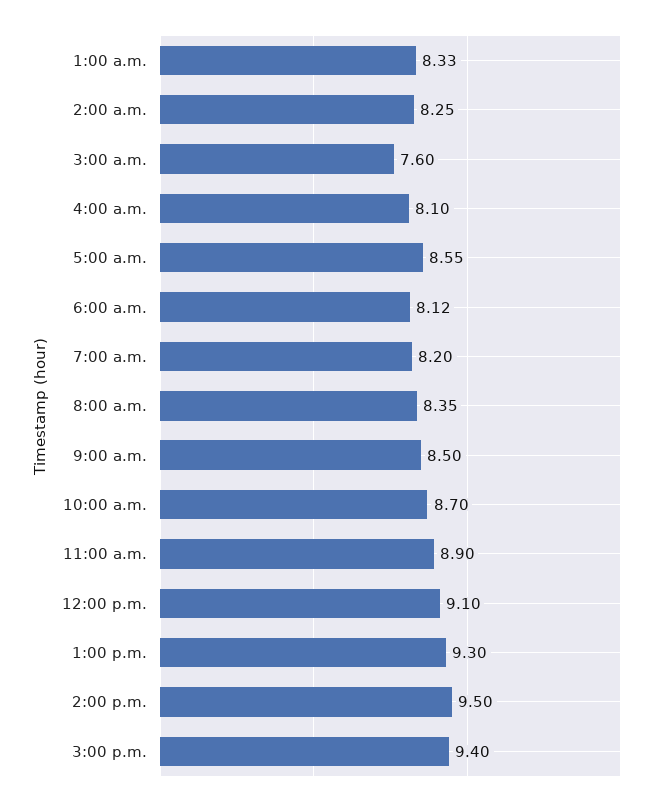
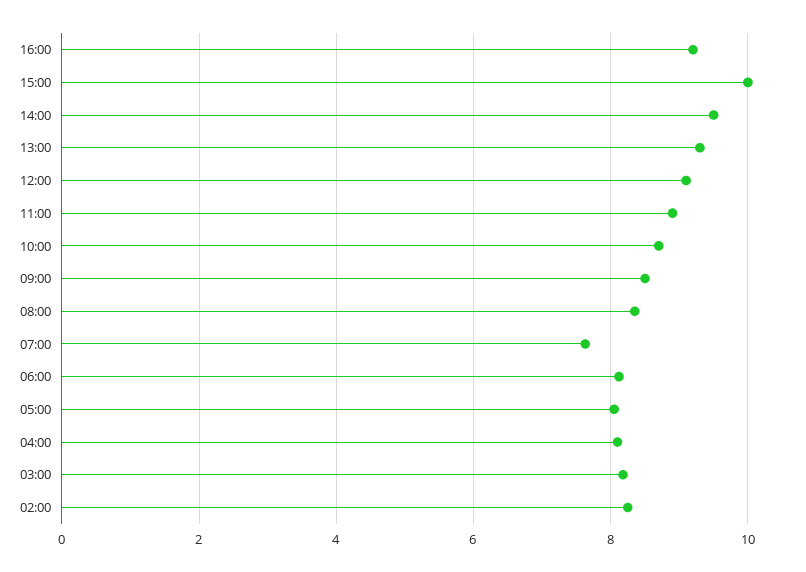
1:00 a.m.: 8.33 -> none
3:00 a.m.: 7.6 -> 8.2
5:00 a.m.: 8.55 -> 8
7:00 a.m.: 8.2 -> 7.6
3:00 p.m.: 9.4 -> 10
16:00: none -> 9.2

